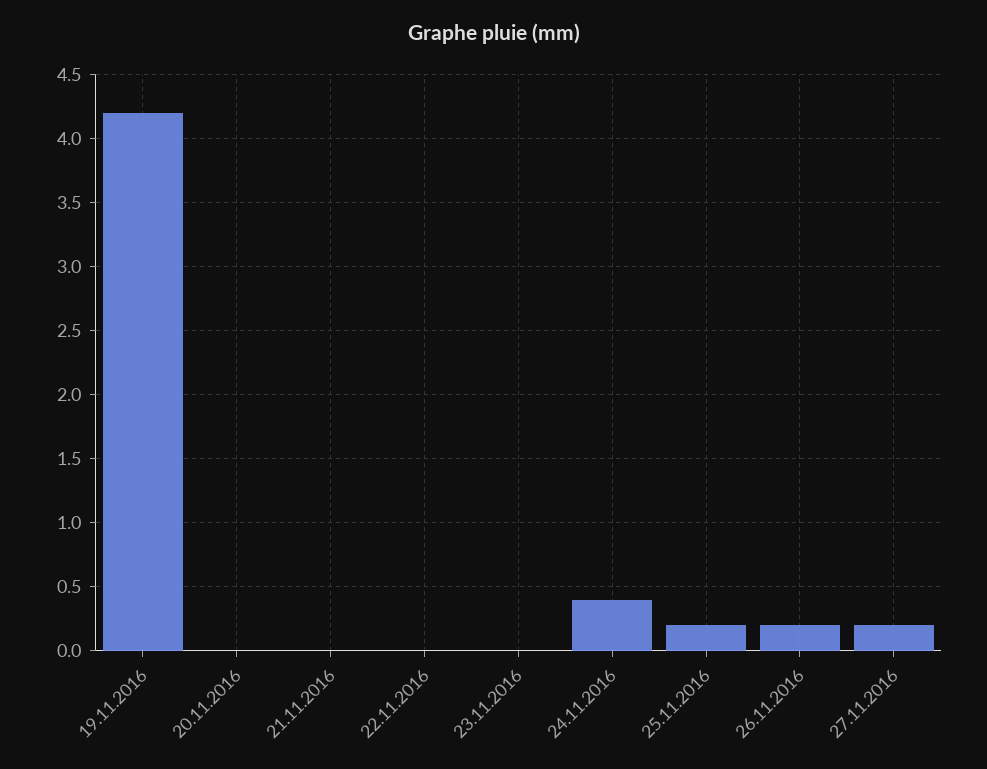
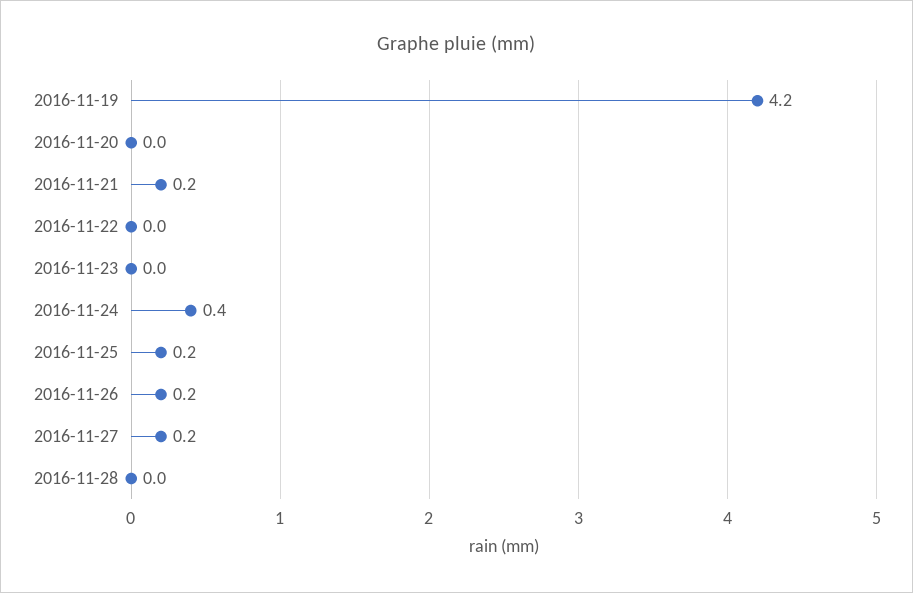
21.11.2016: 0 -> 0.2
2016-11-28: none -> 0

